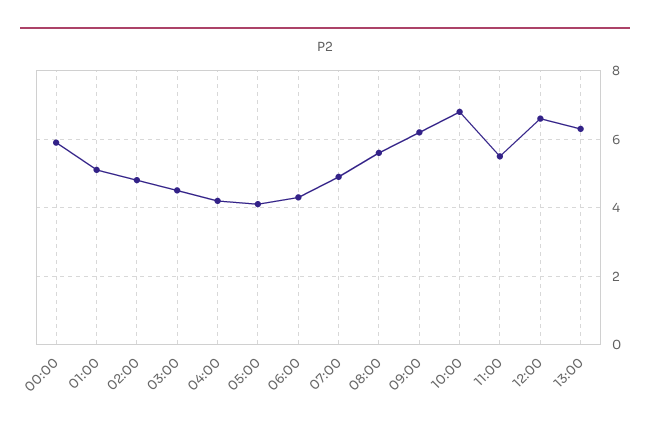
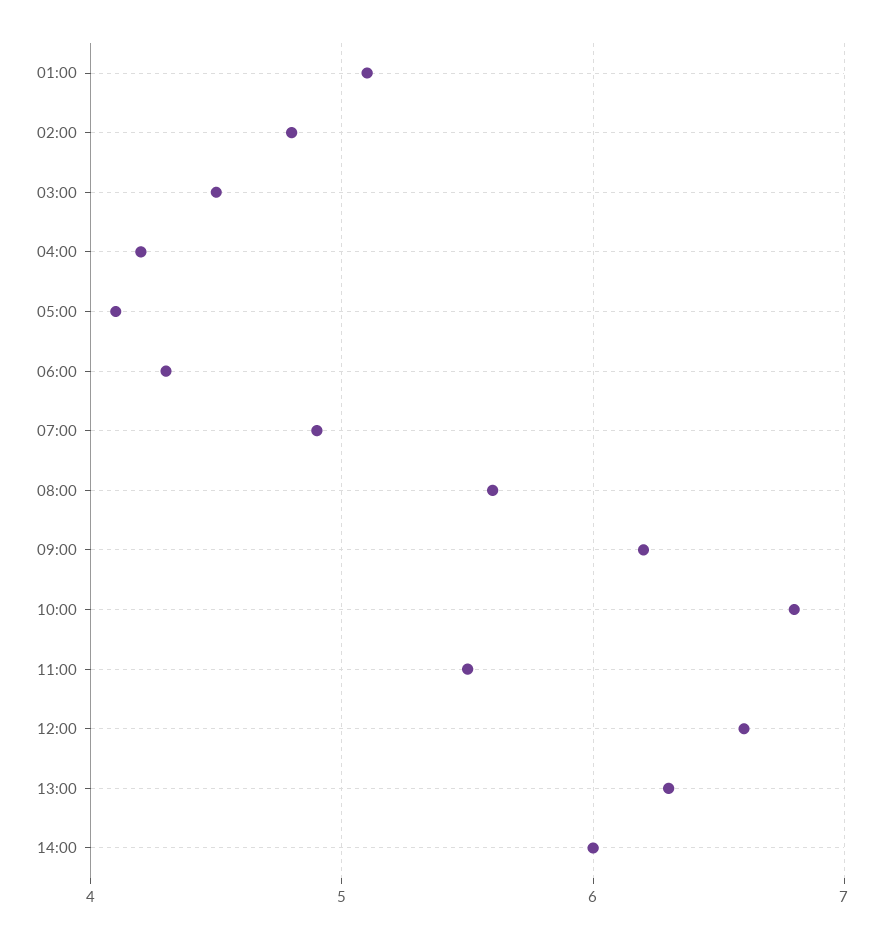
00:00: 6 -> none
14:00: none -> 6

